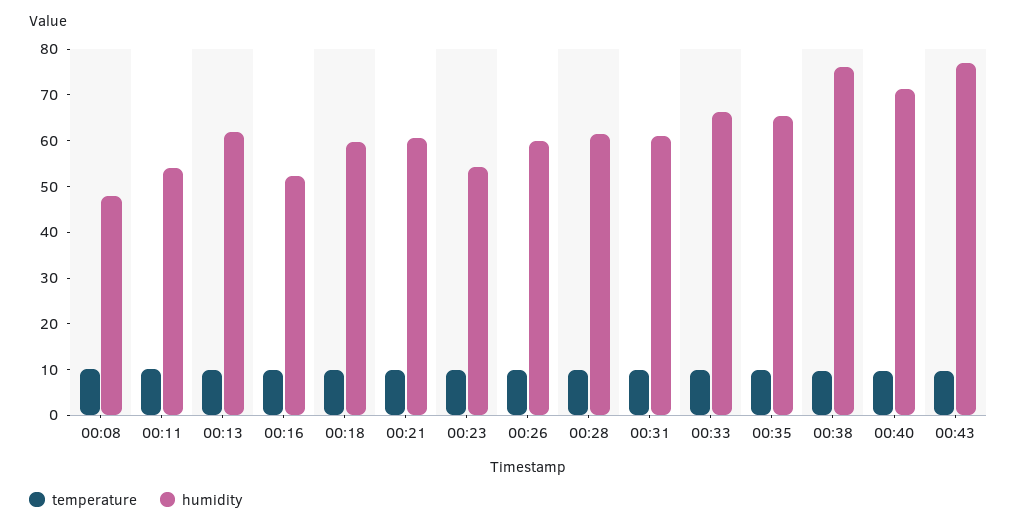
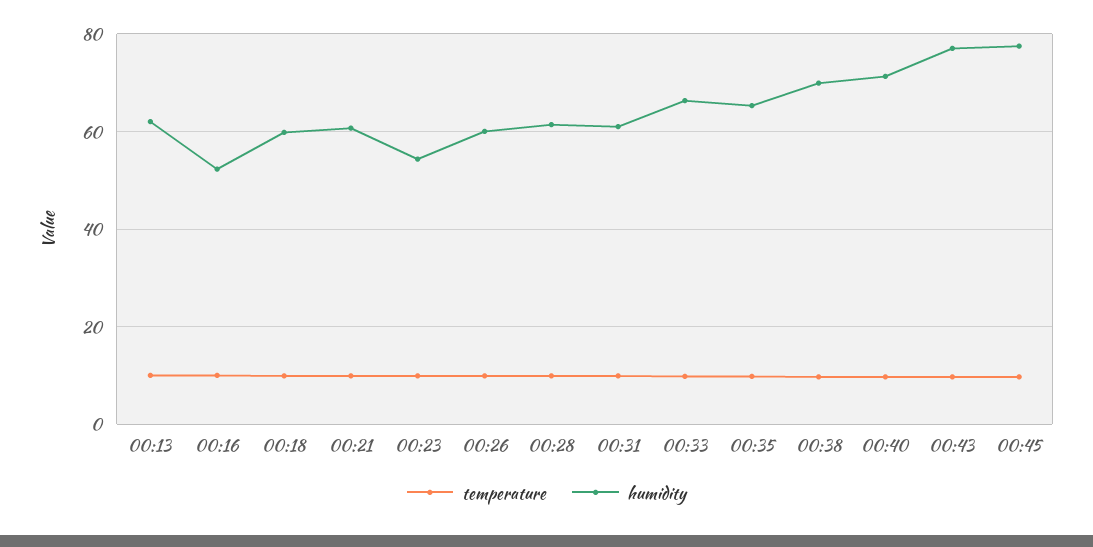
temperature, 00:08: 10 -> none
humidity, 00:08: 48 -> none
temperature, 00:11: 10 -> none
humidity, 00:11: 54 -> none
humidity, 00:38: 76 -> 70
temperature, 00:45: none -> 10
humidity, 00:45: none -> 78

